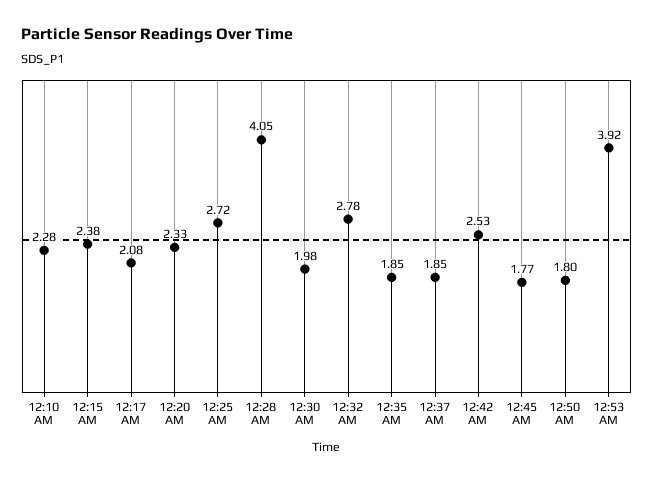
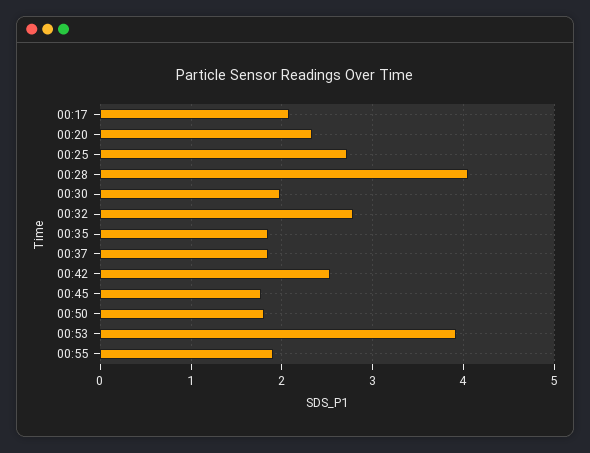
12:10 AM: 2.28 -> none
12:15 AM: 2.38 -> none
00:55: none -> 1.9

